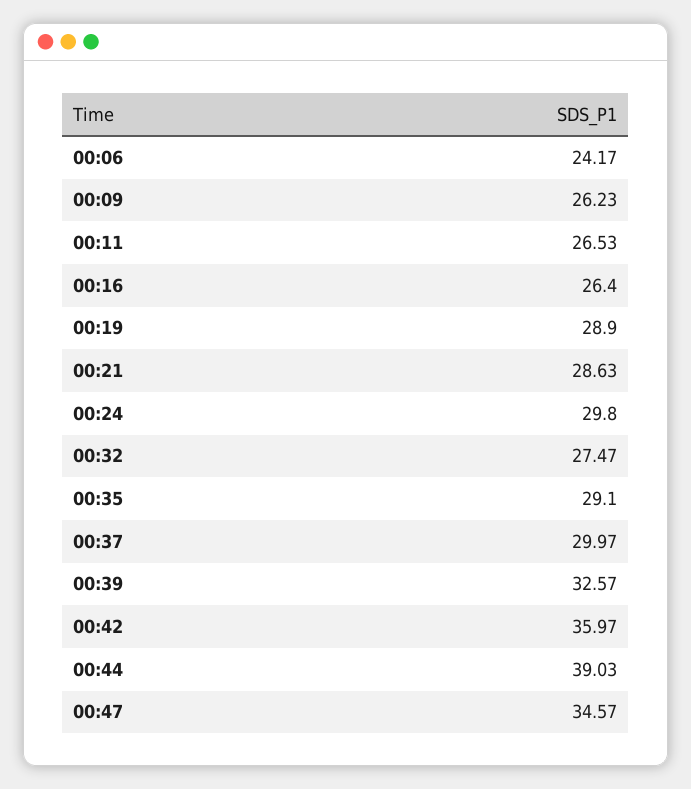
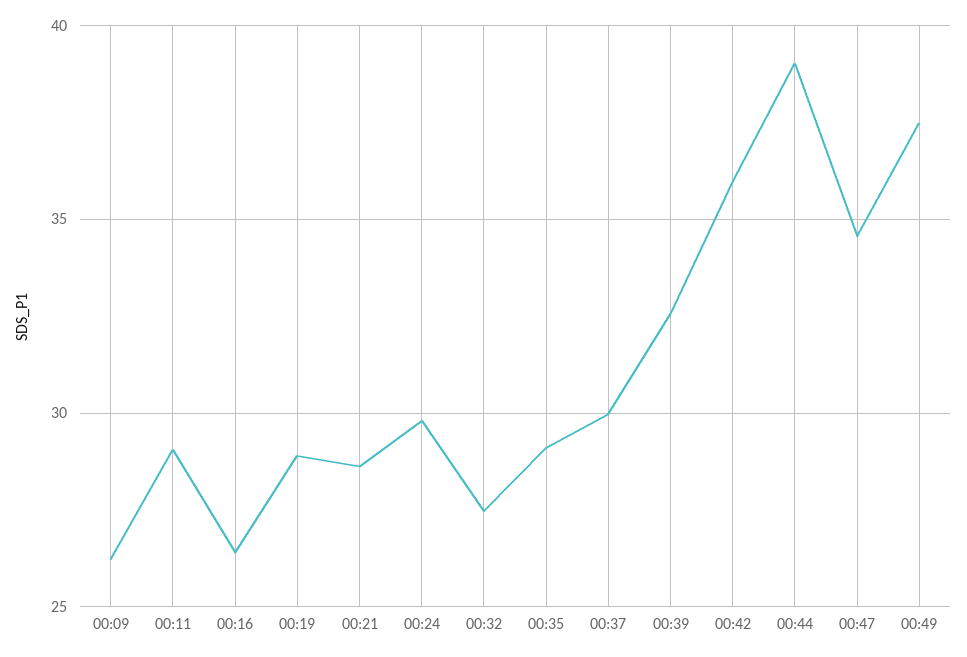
00:06: 24.17 -> none
00:11: 26.53 -> 29
00:49: none -> 37.5

